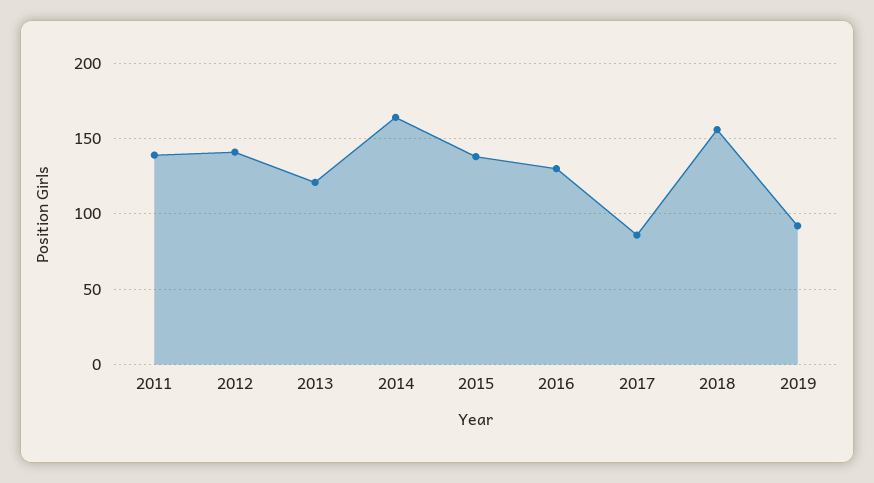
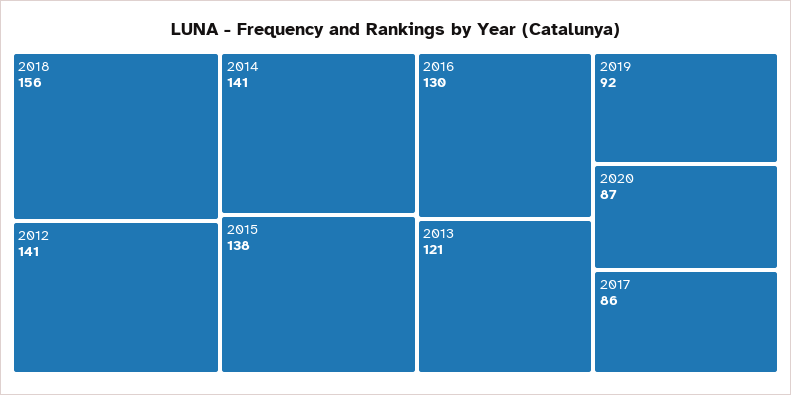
2011: 140 -> none
2014: 165 -> 141
2020: none -> 87

